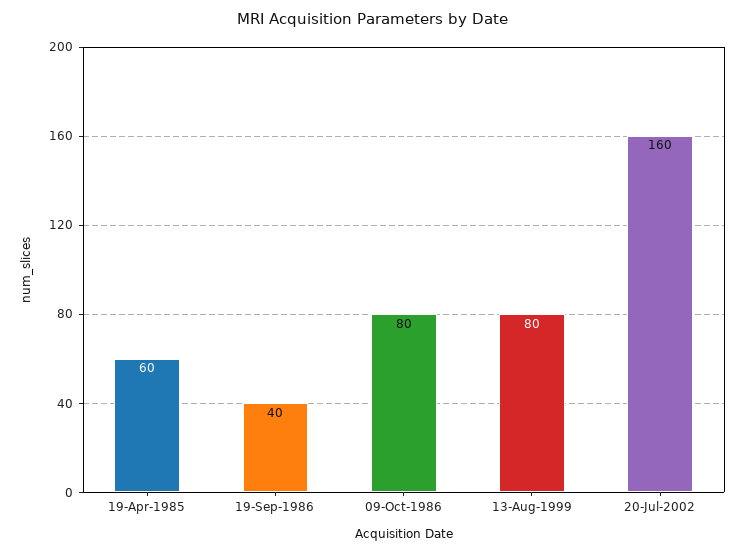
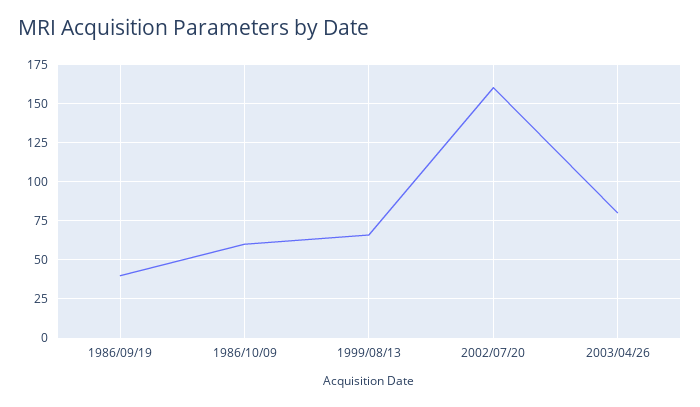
19-Apr-1985: 60 -> none
09-Oct-1986: 80 -> 60
13-Aug-1999: 80 -> 65
2003/04/26: none -> 80

